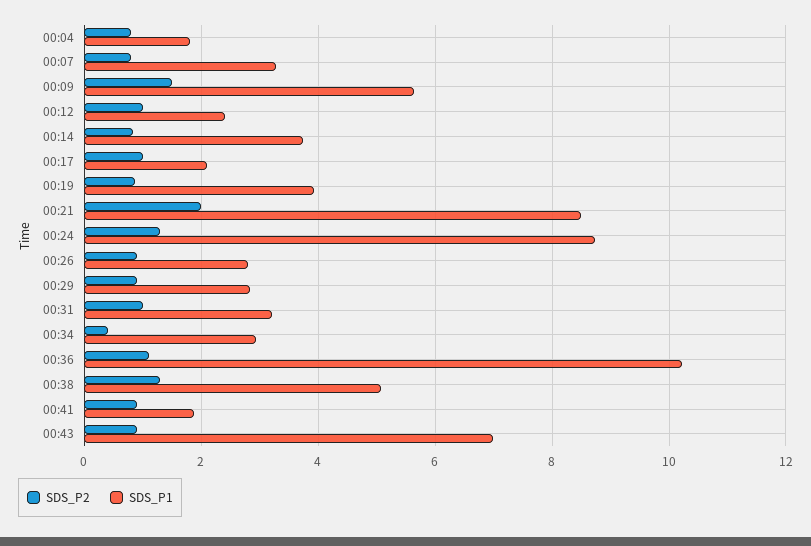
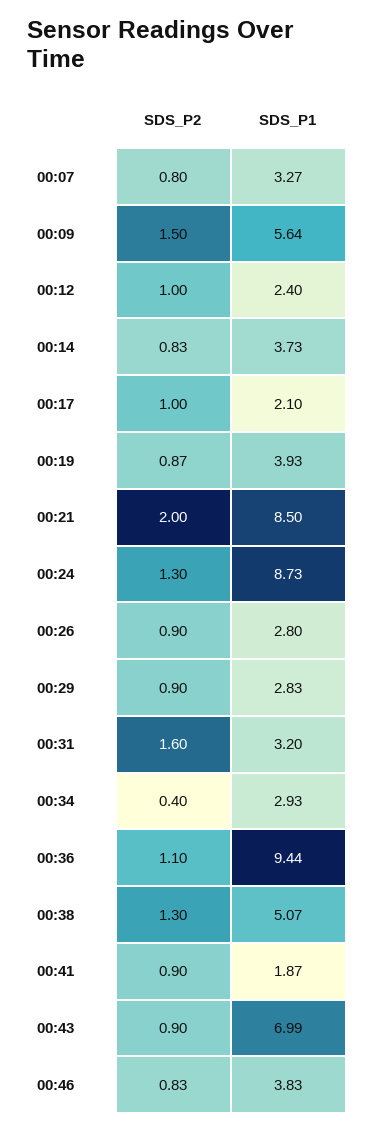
SDS_P2, 00:04: 0.8 -> none
SDS_P1, 00:04: 1.8 -> none
SDS_P2, 00:31: 1 -> 1.6
SDS_P1, 00:36: 10.2 -> 9.44
SDS_P2, 00:46: none -> 0.83
SDS_P1, 00:46: none -> 3.83

